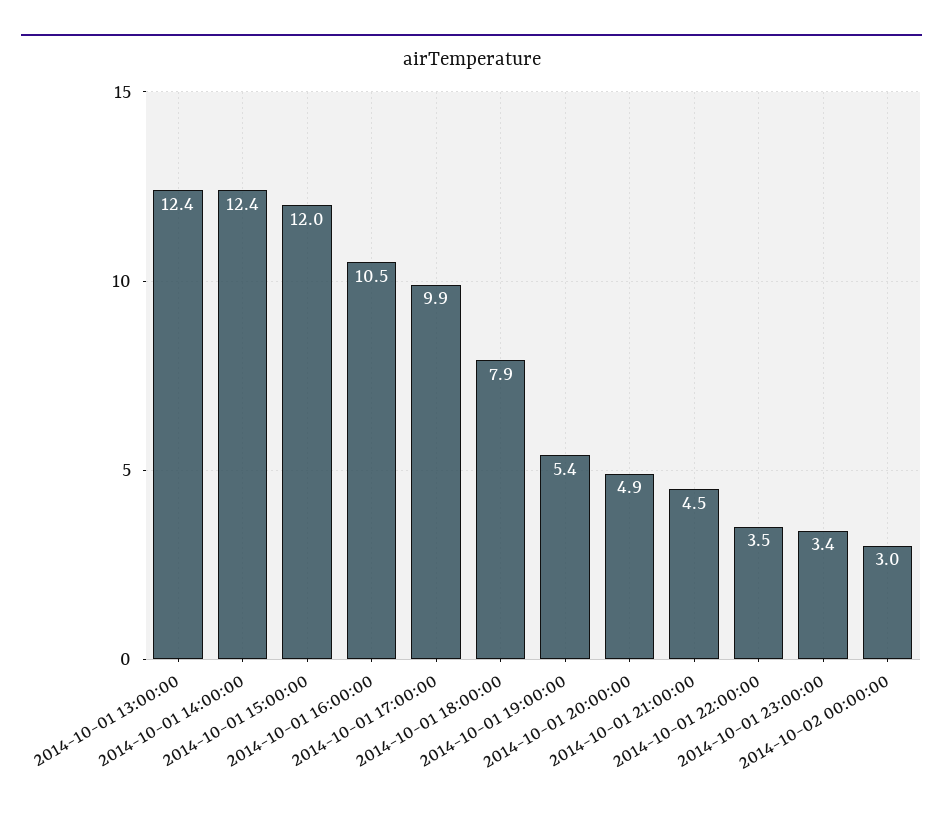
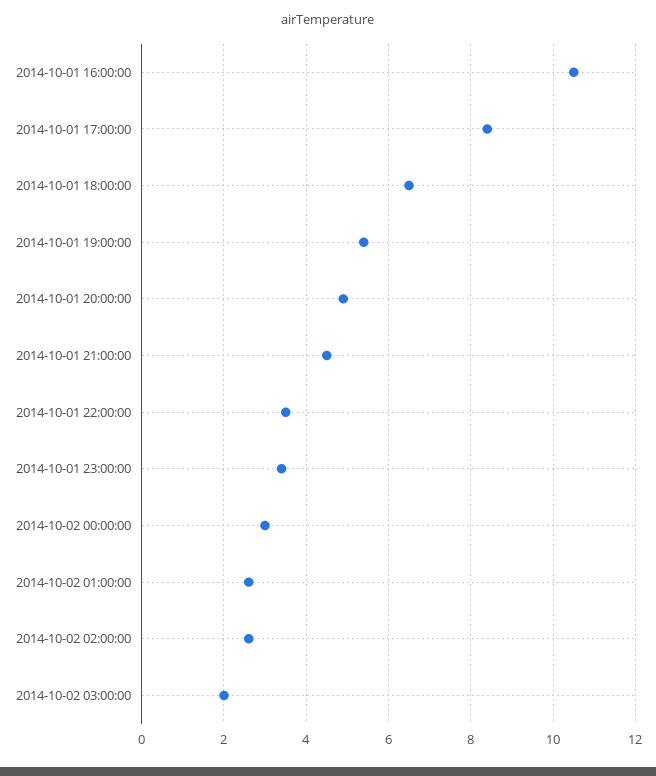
2014-10-01 13:00:00: 12.4 -> none
2014-10-01 14:00:00: 12.4 -> none
2014-10-01 15:00:00: 12 -> none
2014-10-01 17:00:00: 9.9 -> 8.5
2014-10-01 18:00:00: 7.9 -> 6.5
2014-10-02 01:00:00: none -> 2.5
2014-10-02 02:00:00: none -> 2.5
2014-10-02 03:00:00: none -> 2

